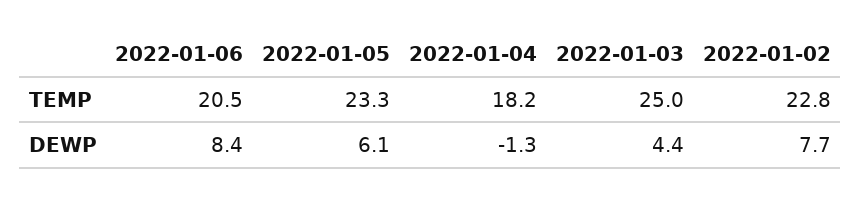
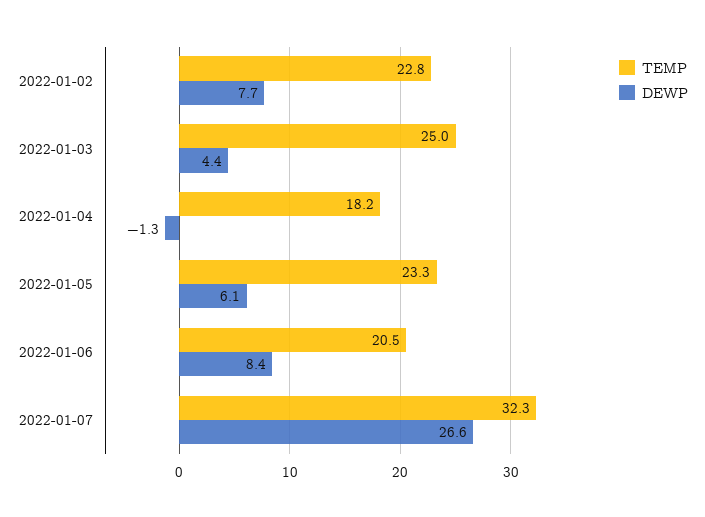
TEMP, 2022-01-07: none -> 32.3
DEWP, 2022-01-07: none -> 26.6

